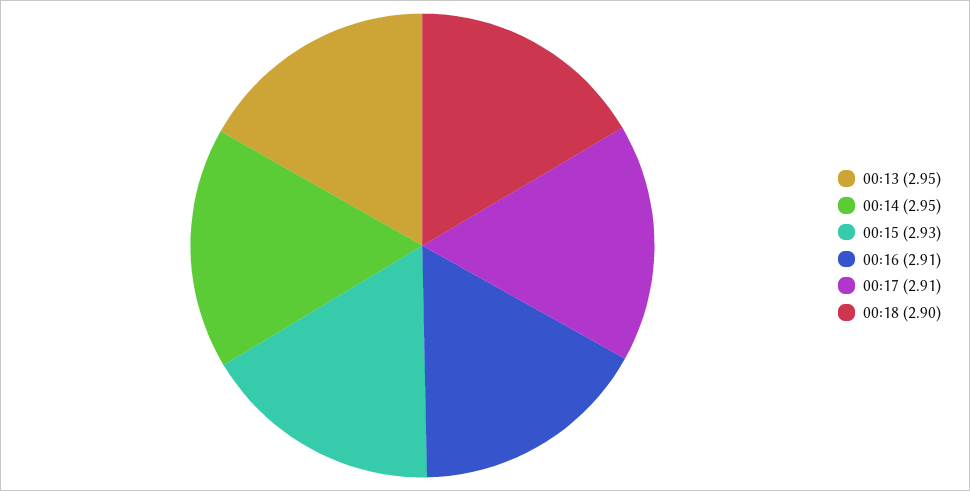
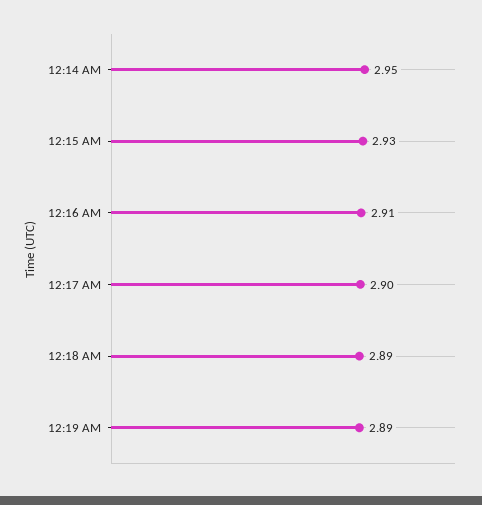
00:13: 2.95 -> none
00:17: 2.91 -> 2.9
00:18: 2.9 -> 2.89
12:19 AM: none -> 2.89

